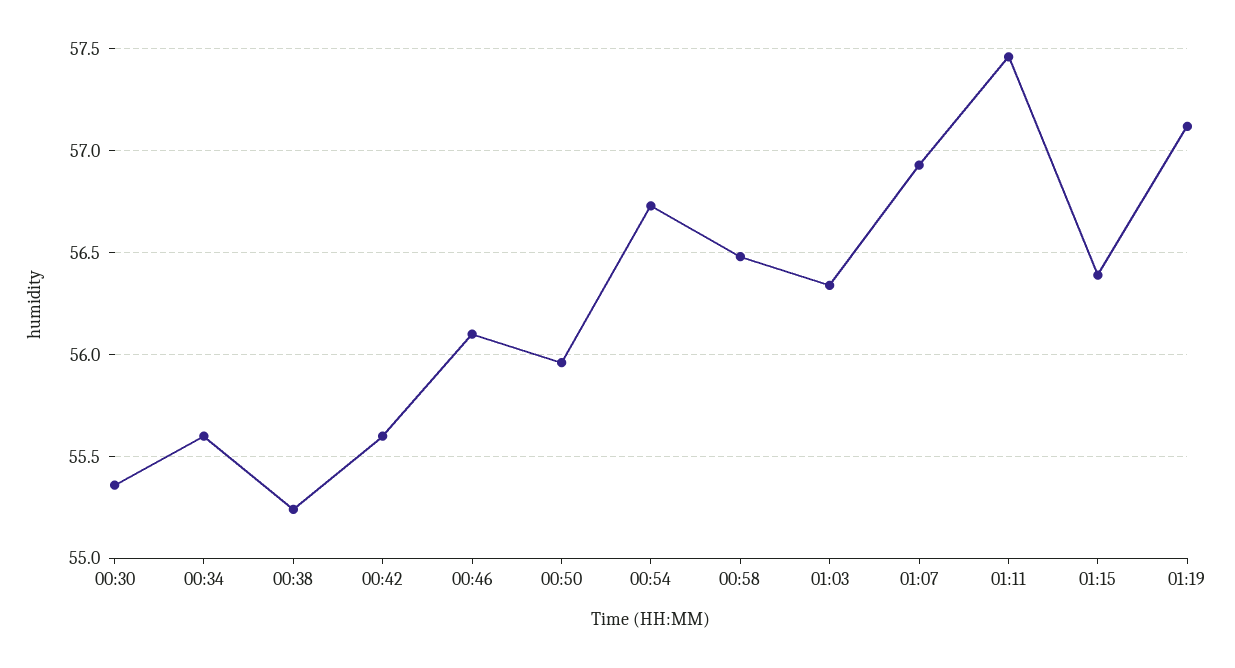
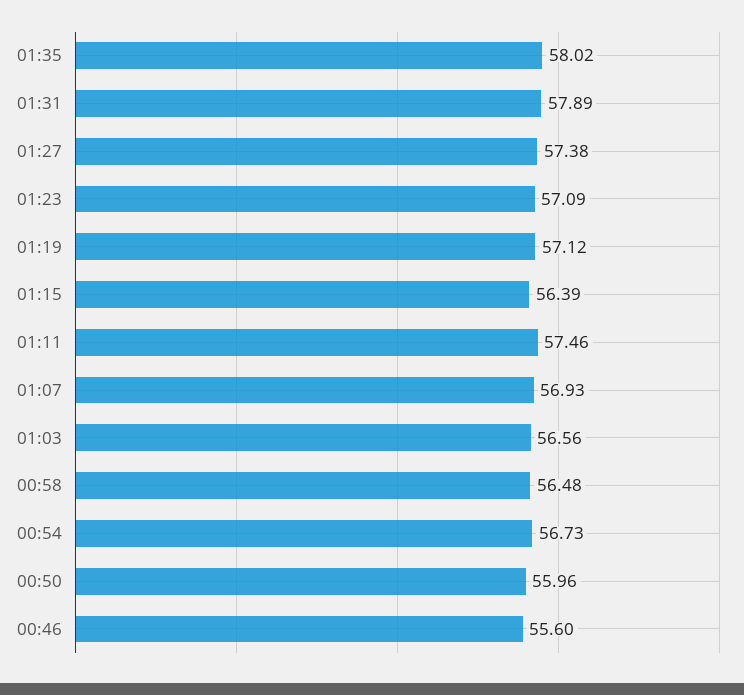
00:30: 55.35 -> none
00:34: 55.6 -> none
00:38: 55.25 -> none
00:42: 55.6 -> none
00:46: 56.1 -> 55.6
01:03: 56.35 -> 56.56
01:35: none -> 58.02
01:31: none -> 57.89
01:27: none -> 57.38
01:23: none -> 57.09

